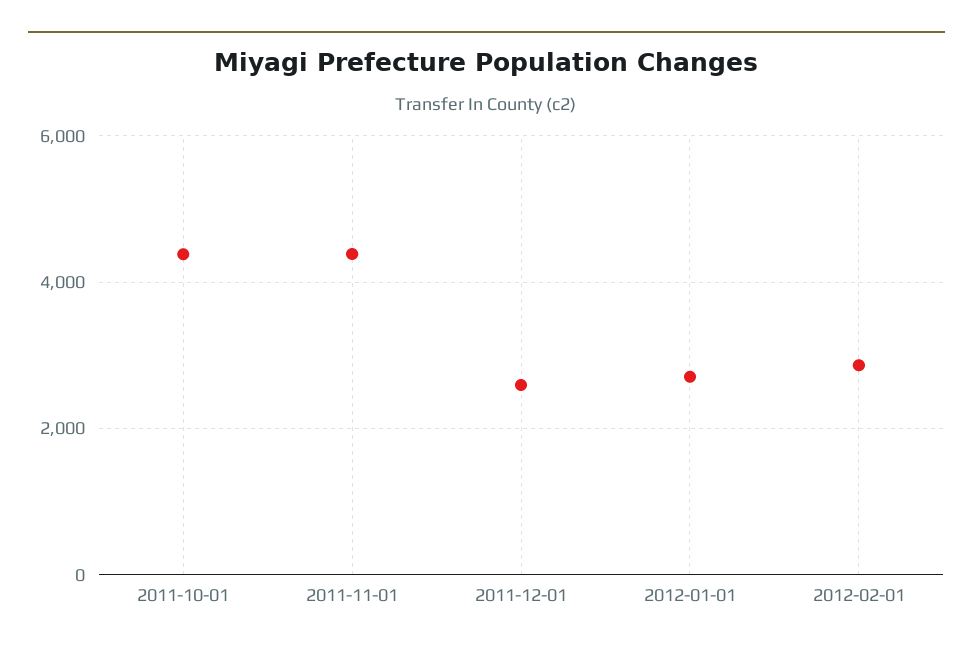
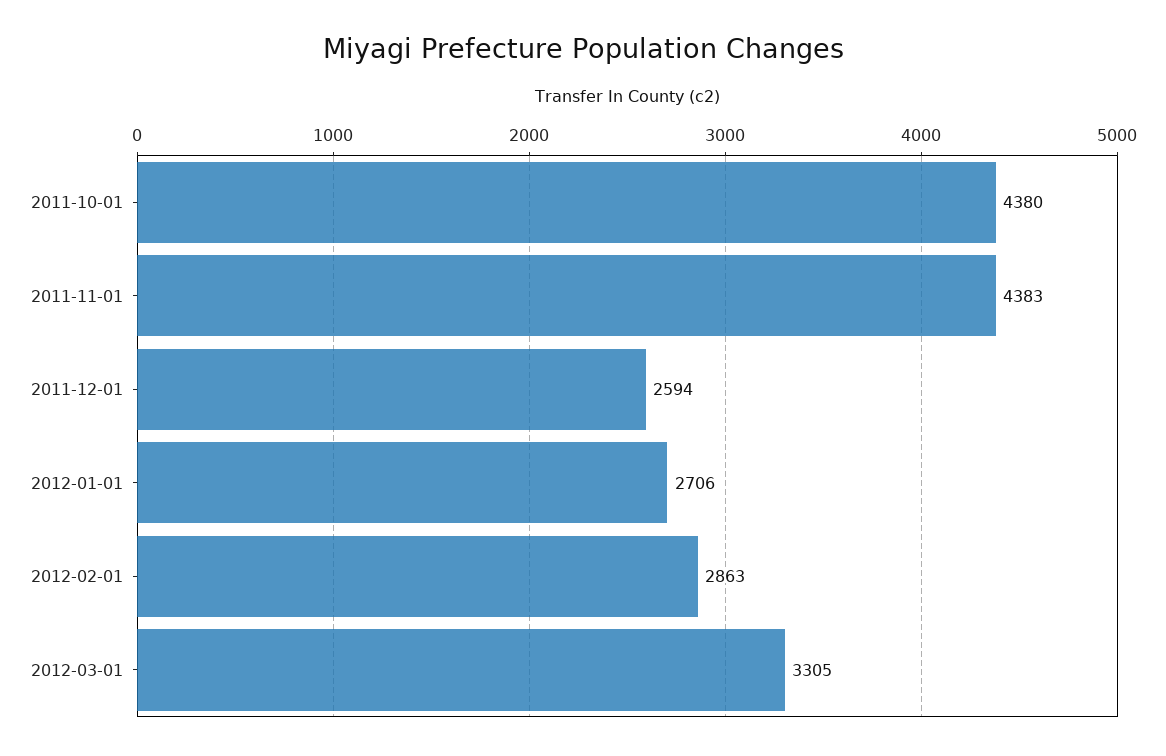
2012-03-01: none -> 3305

